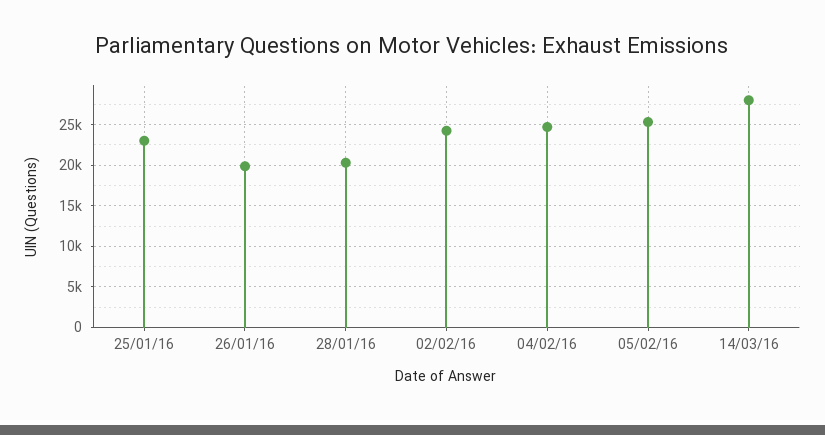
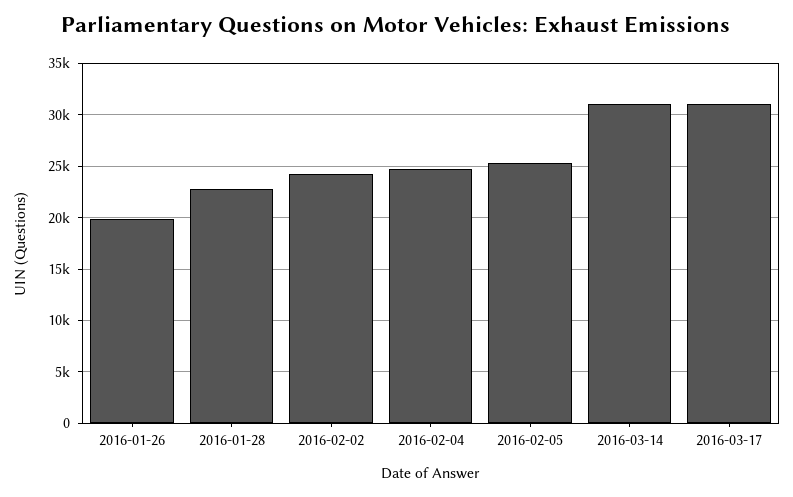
25/01/16: 23000 -> none
28/01/16: 20000 -> 23000
14/03/16: 28000 -> 31000
2016-03-17: none -> 31000

